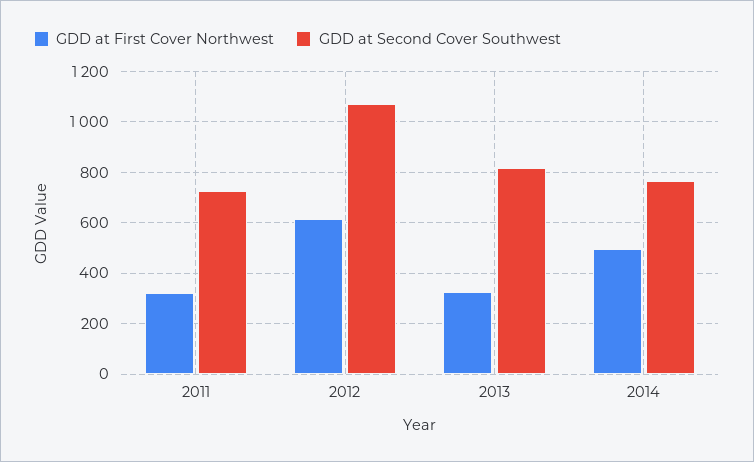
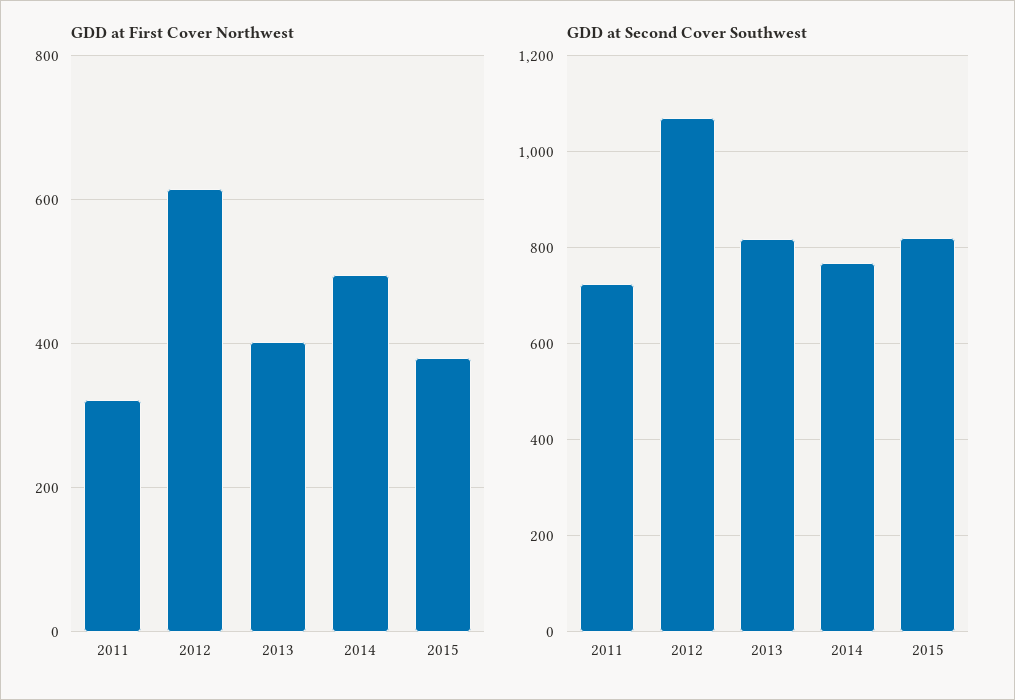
GDD at First Cover Northwest, 2013: 325 -> 400
GDD at First Cover Northwest, 2015: none -> 380
GDD at Second Cover Southwest, 2015: none -> 820

